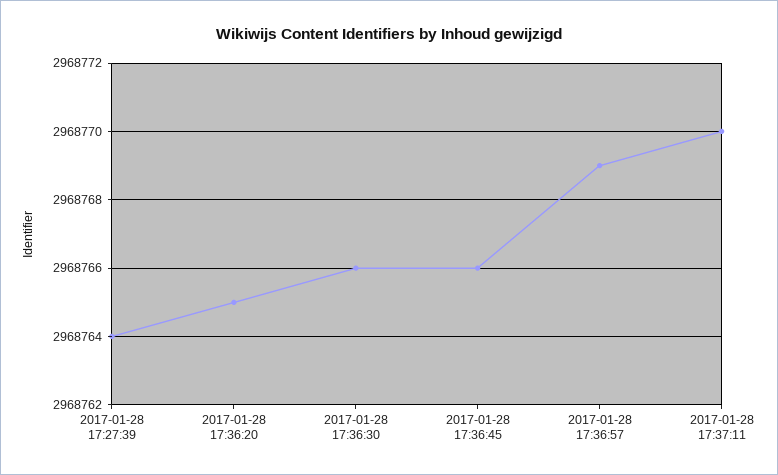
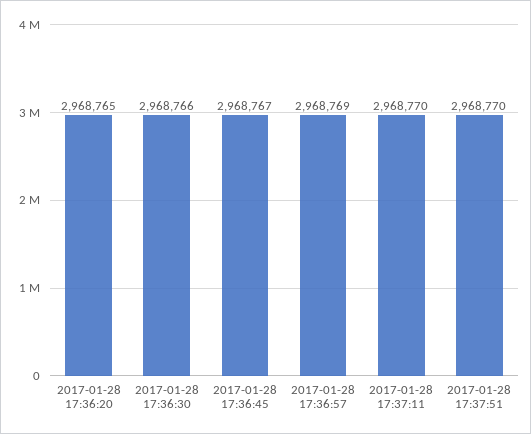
2017-01-28 17:27:39: 2968764 -> none
2017-01-28 17:36:45: 2968766 -> 2968767
2017-01-28 17:37:51: none -> 2968770

